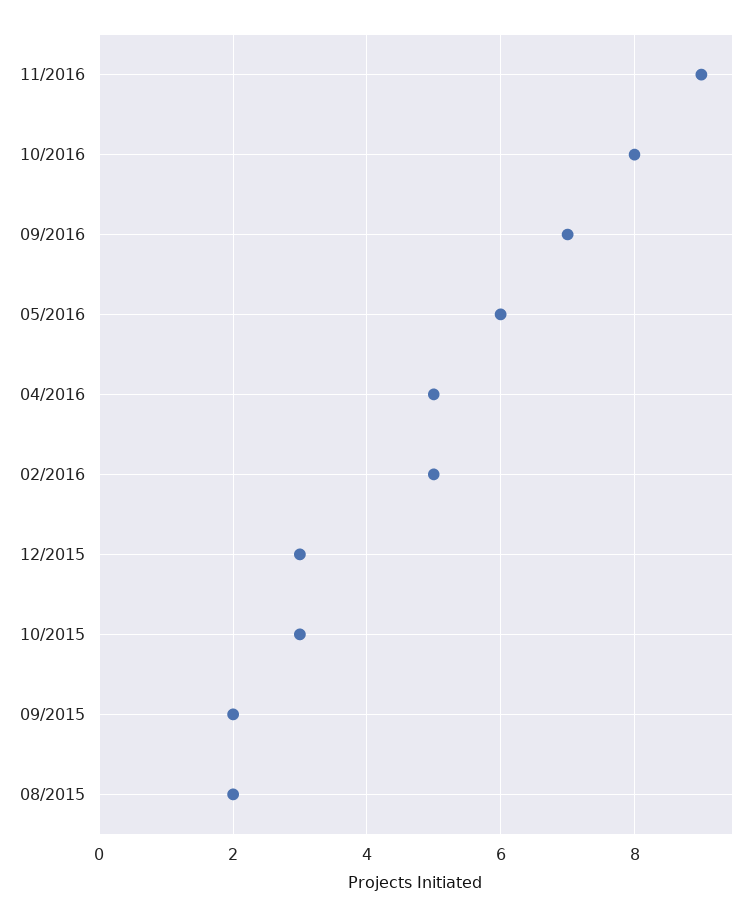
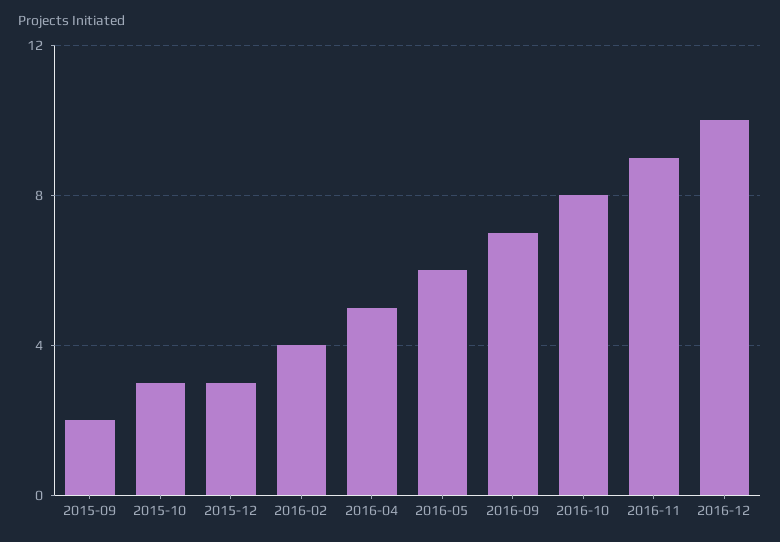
02/2016: 5 -> 4
08/2015: 2 -> none
2016-12: none -> 10

